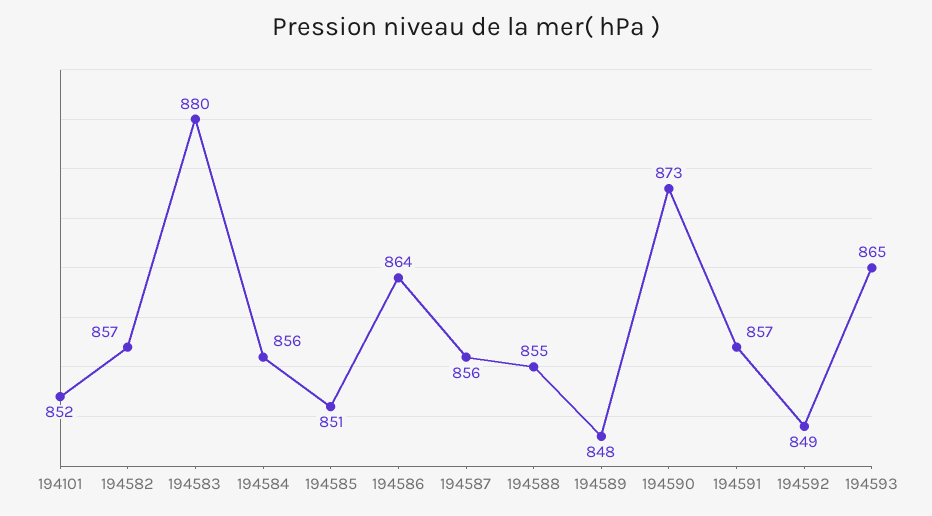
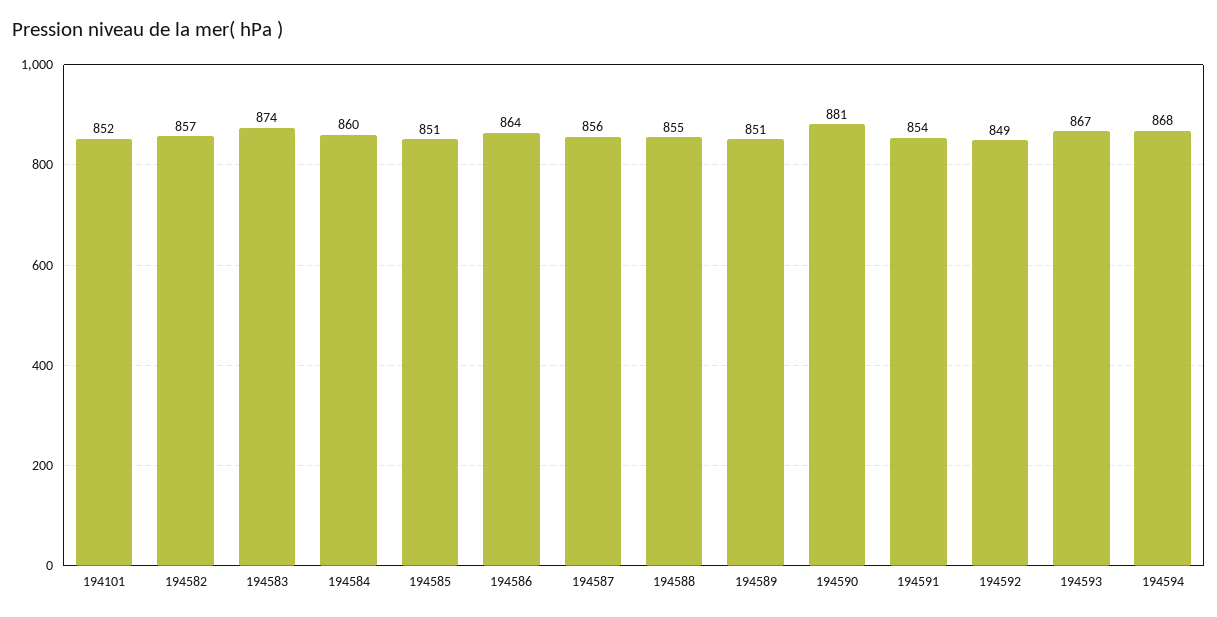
194583: 880 -> 874
194584: 856 -> 860
194589: 848 -> 851
194590: 873 -> 881
194591: 857 -> 854
194593: 865 -> 867
194594: none -> 868

